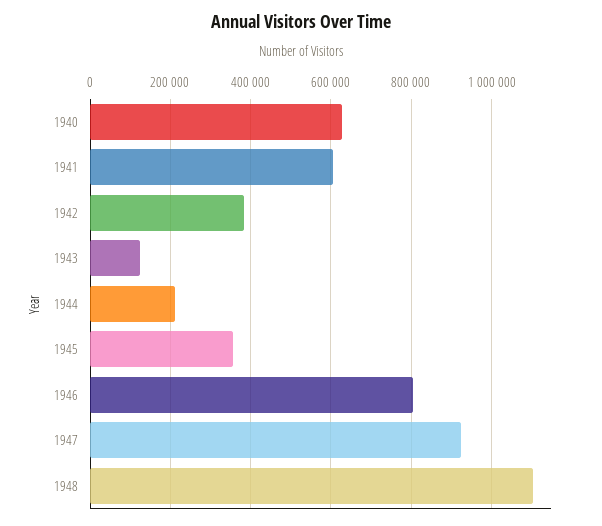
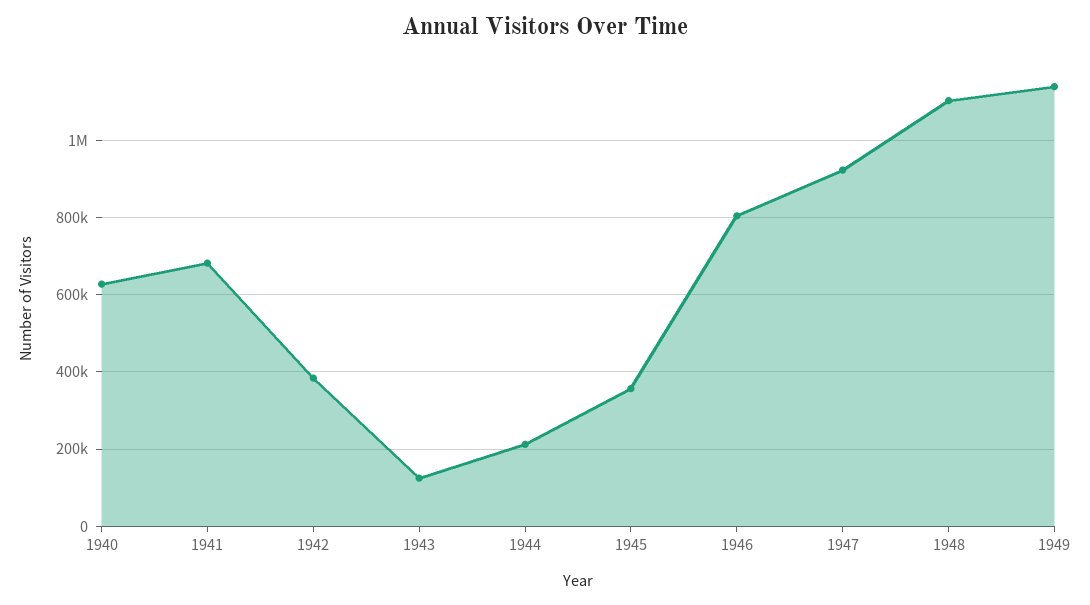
1941: 600000 -> 680000
1949: none -> 1140000

